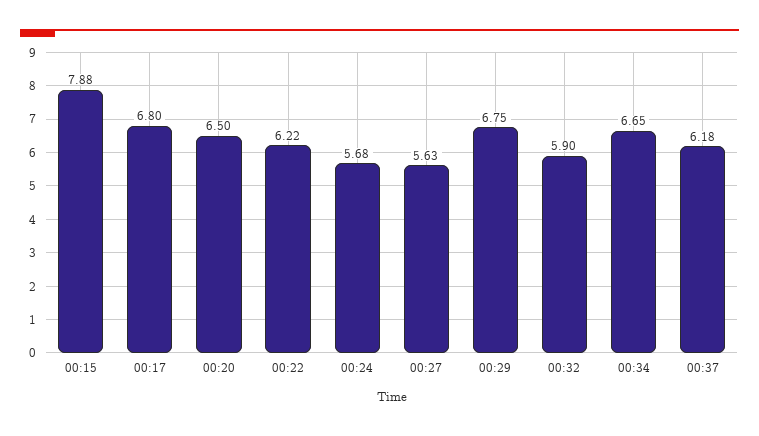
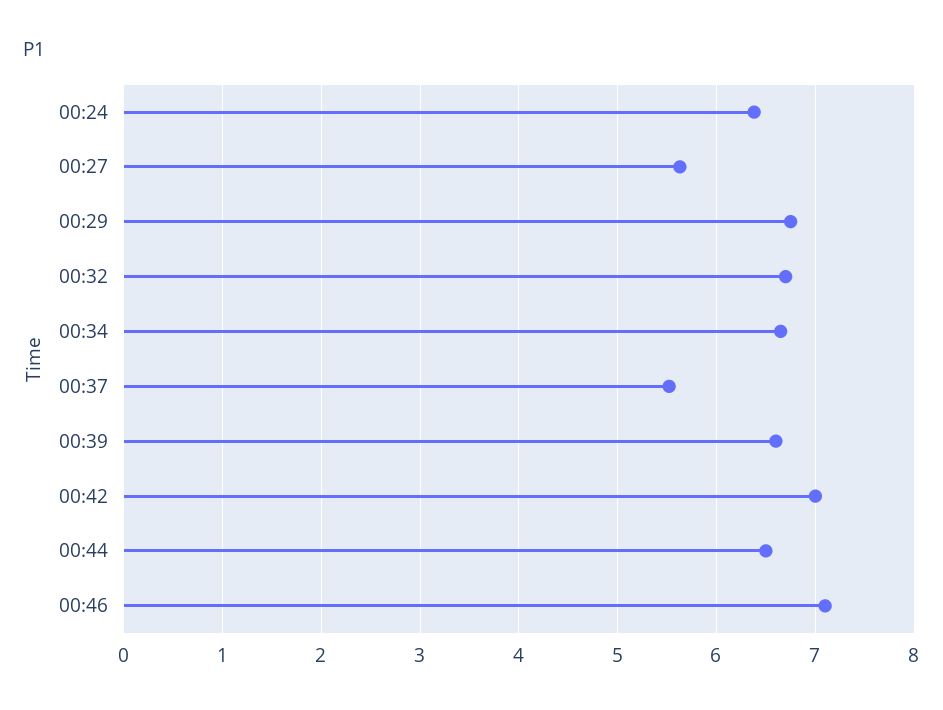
00:15: 7.88 -> none
00:17: 6.8 -> none
00:20: 6.5 -> none
00:22: 6.22 -> none
00:24: 5.68 -> 6.4
00:32: 5.9 -> 6.7
00:37: 6.18 -> 5.5
00:39: none -> 6.6
00:42: none -> 7
00:44: none -> 6.5
00:46: none -> 7.1

